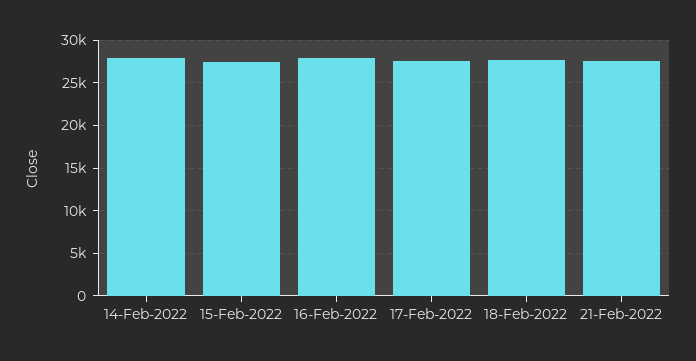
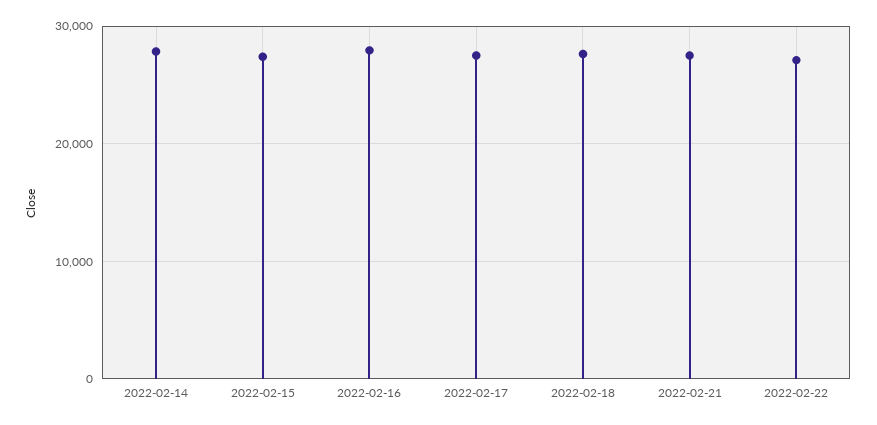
2022-02-22: none -> 27000

